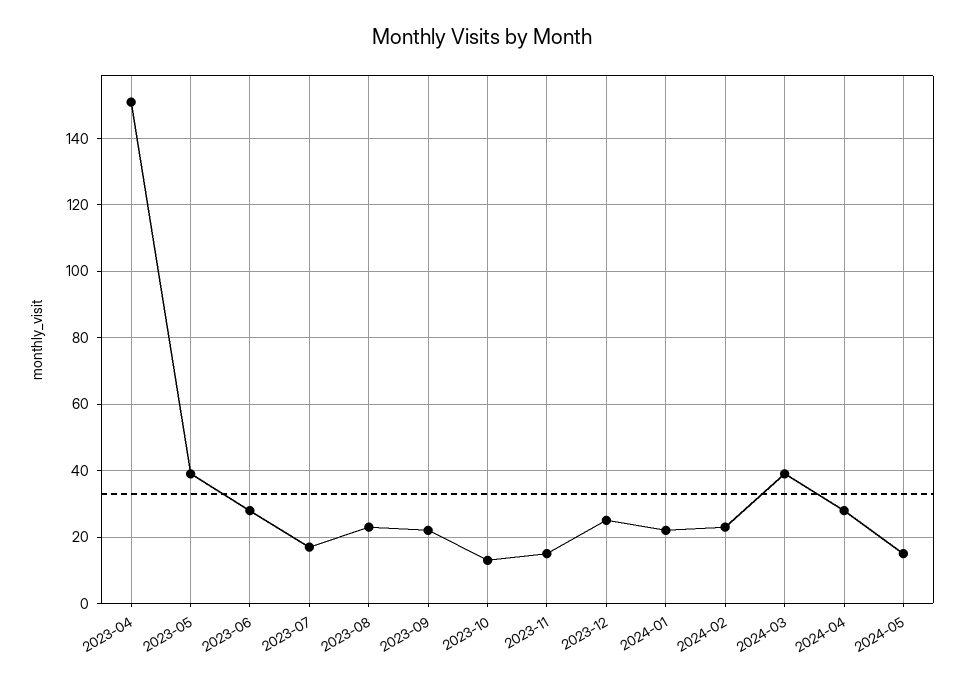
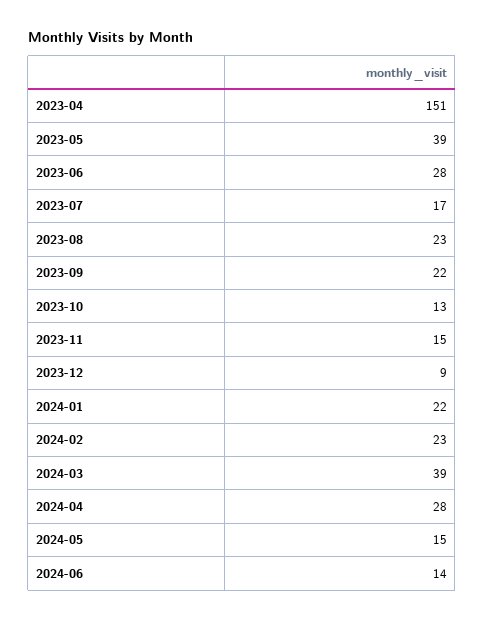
2023-12: 25 -> 9
2024-06: none -> 14

